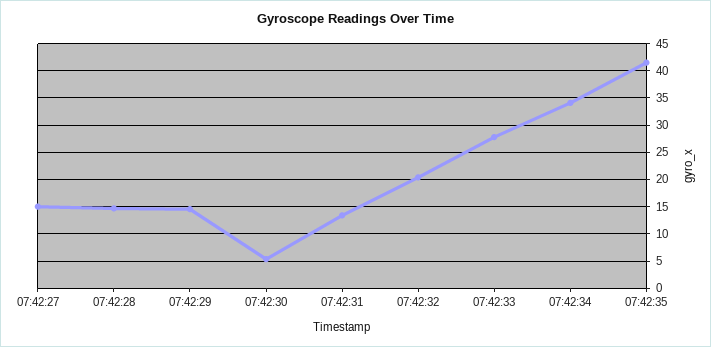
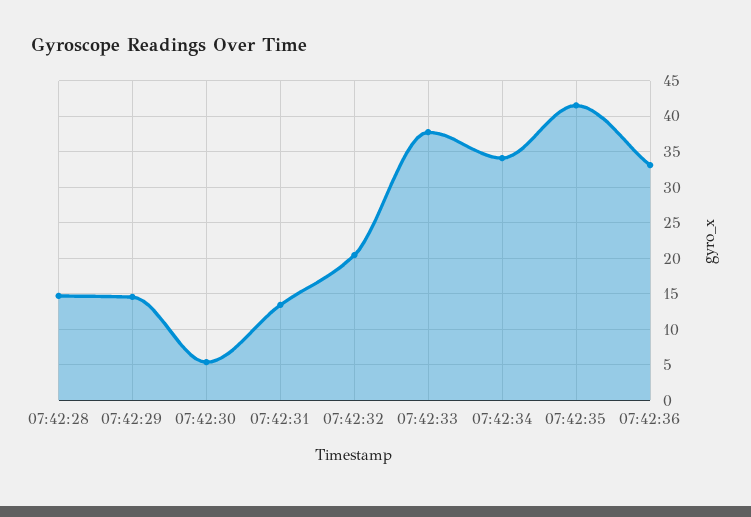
07:42:27: 15 -> none
07:42:33: 27.5 -> 38
07:42:36: none -> 33

